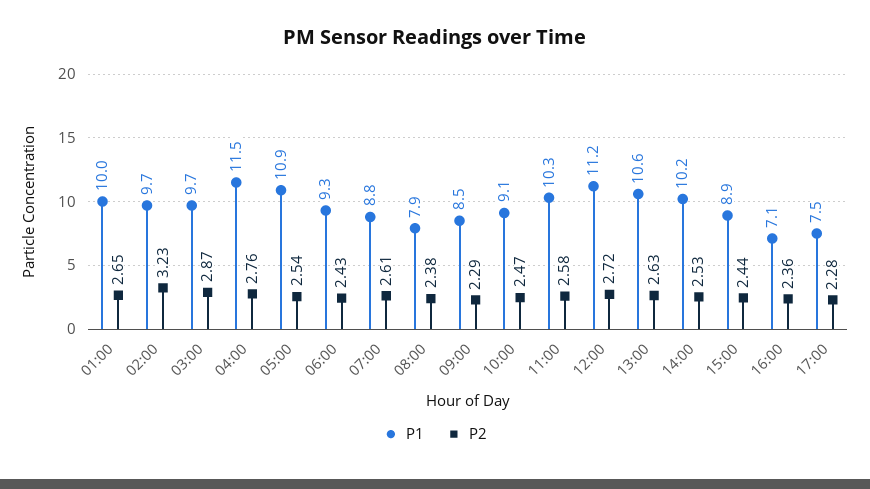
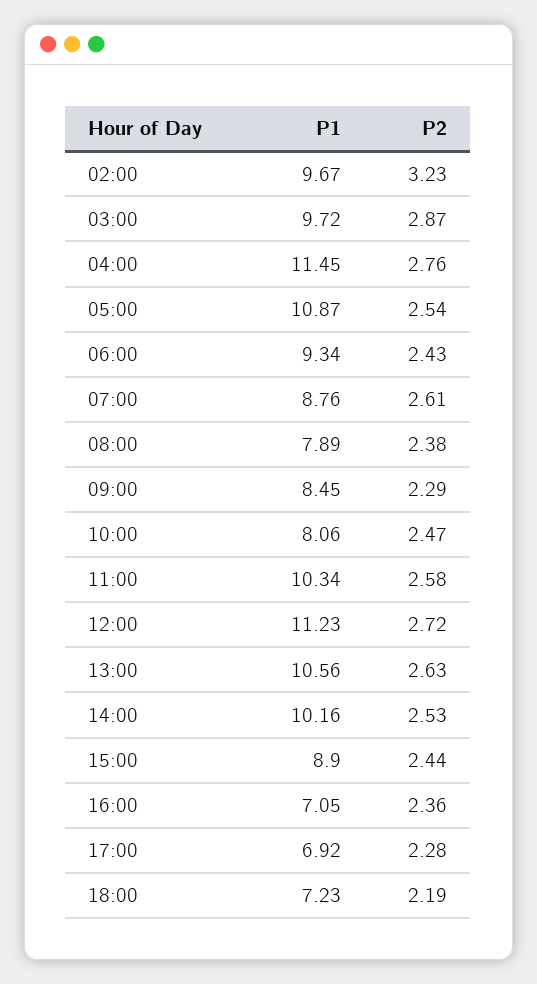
P1, 01:00: 10 -> none
P2, 01:00: 2.65 -> none
P1, 10:00: 9.1 -> 8.06
P1, 17:00: 7.5 -> 6.92
P1, 18:00: none -> 7.23
P2, 18:00: none -> 2.19

